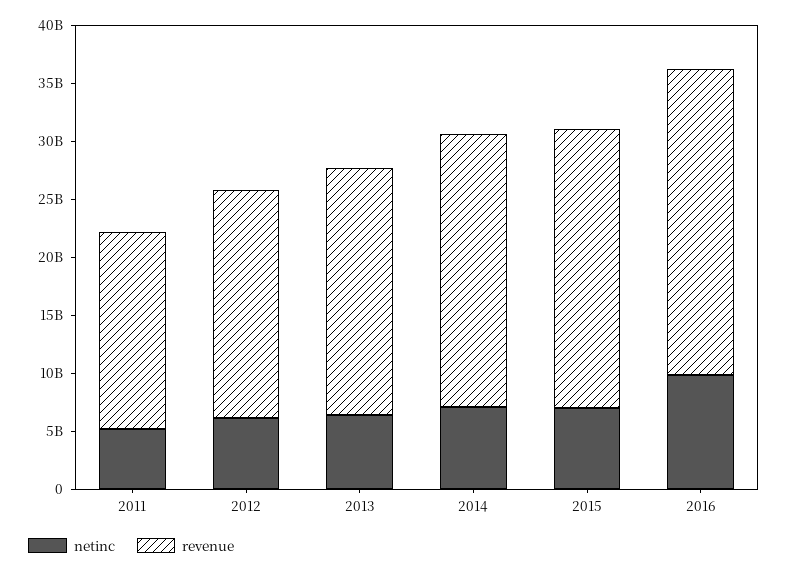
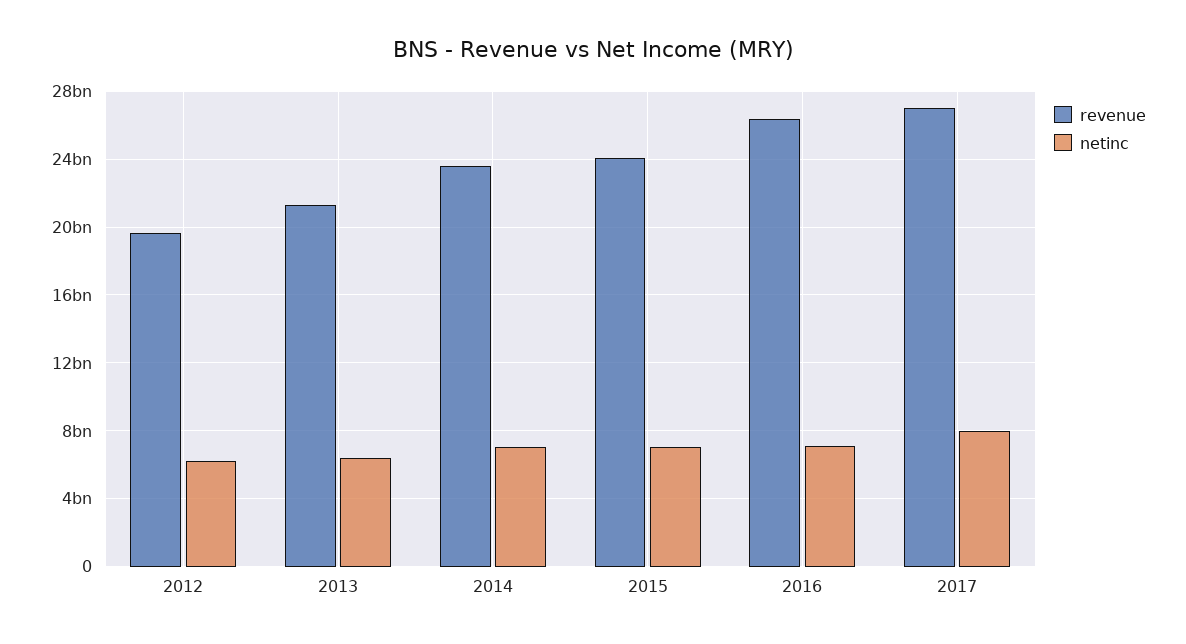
netinc, 2011: 5000000000 -> none
revenue, 2011: 17000000000 -> none
netinc, 2016: 10000000000 -> 7000000000
revenue, 2017: none -> 27000000000
netinc, 2017: none -> 8000000000

